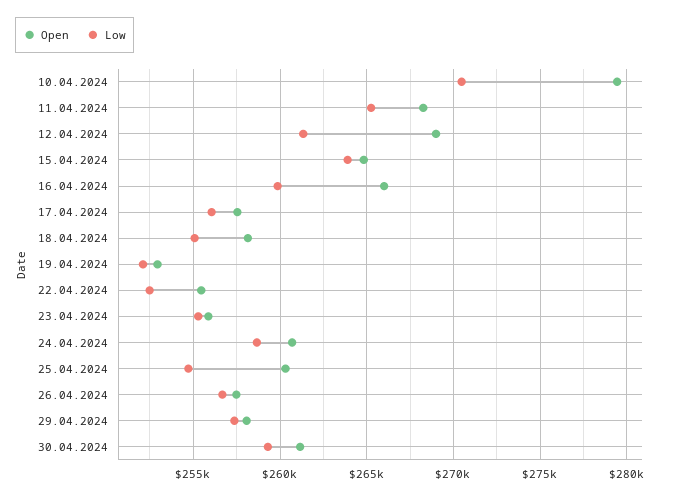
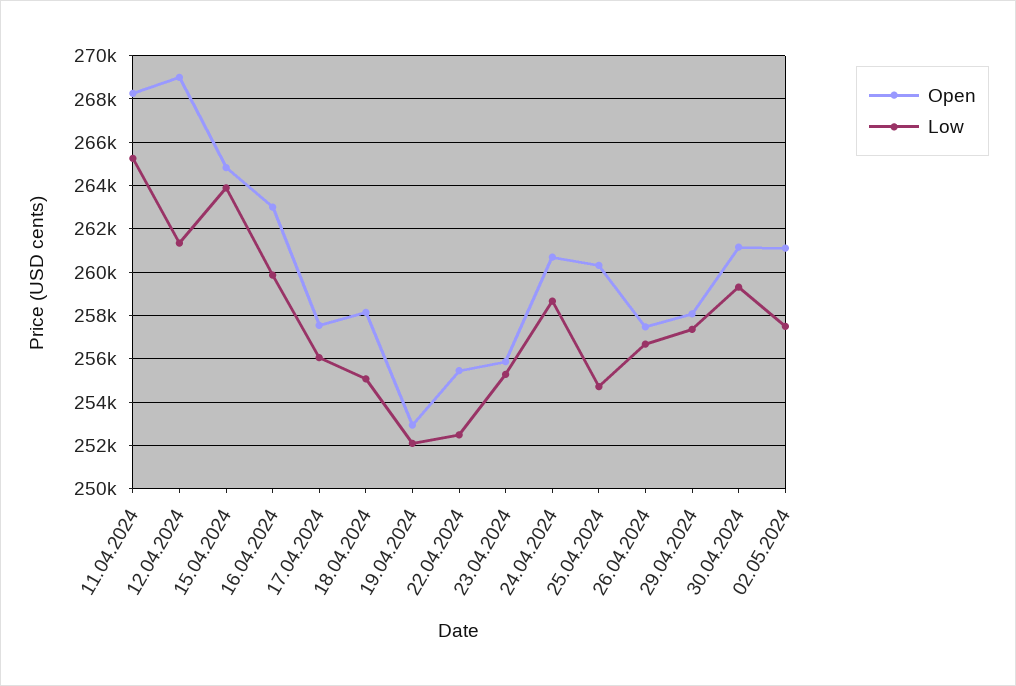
Open, 10.04.2024: 279500 -> none
Low, 10.04.2024: 270500 -> none
Open, 16.04.2024: 266000 -> 263000
Open, 02.05.2024: none -> 261000
Low, 02.05.2024: none -> 257500

